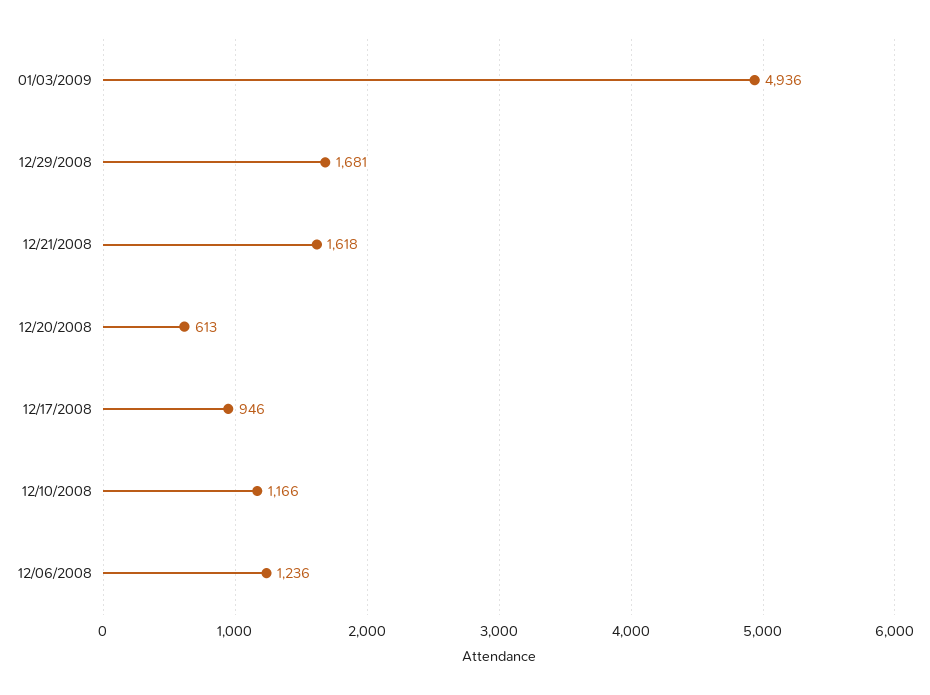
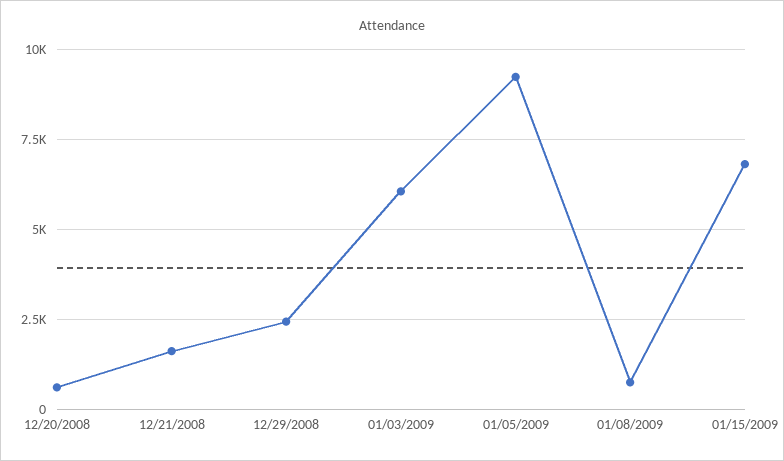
01/03/2009: 4936 -> 6000
12/29/2008: 1681 -> 2500
12/17/2008: 946 -> none
12/10/2008: 1166 -> none
12/06/2008: 1236 -> none
01/05/2009: none -> 9250
01/08/2009: none -> 750
01/15/2009: none -> 6750

